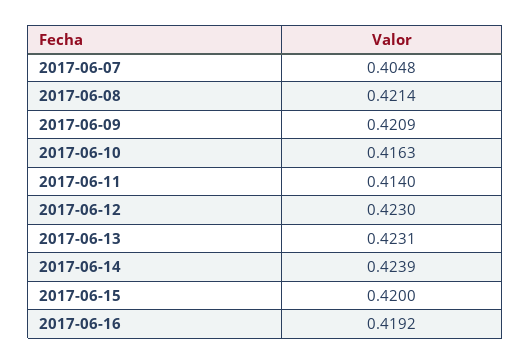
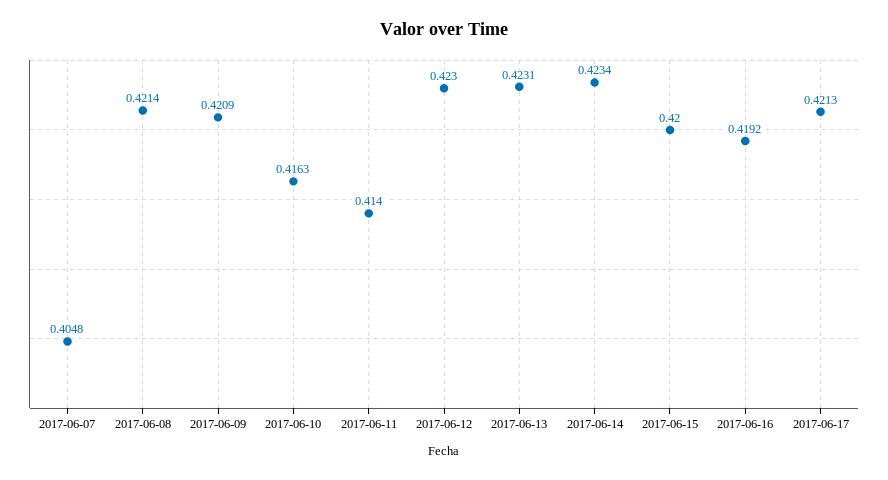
2017-06-14: 0.4239 -> 0.4234
2017-06-17: none -> 0.4213

